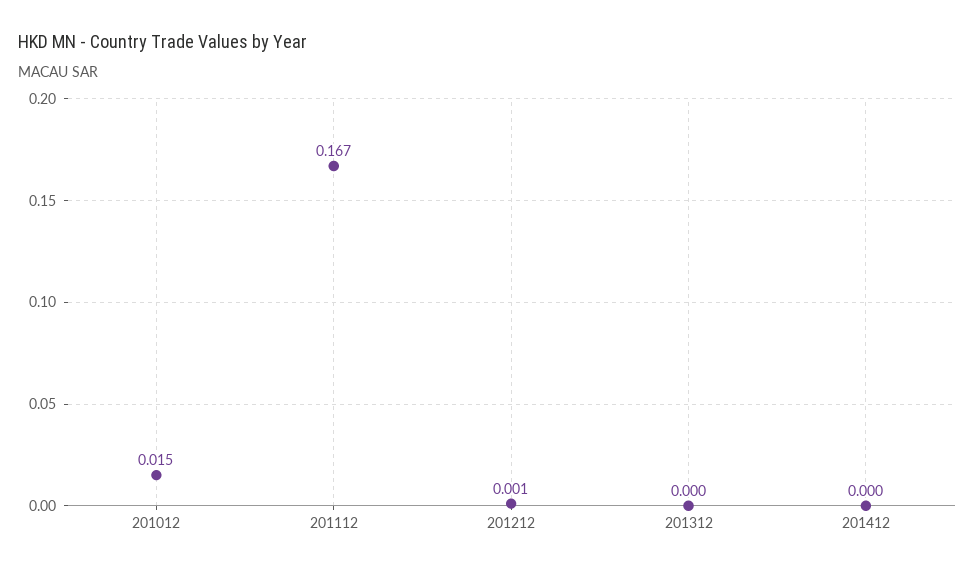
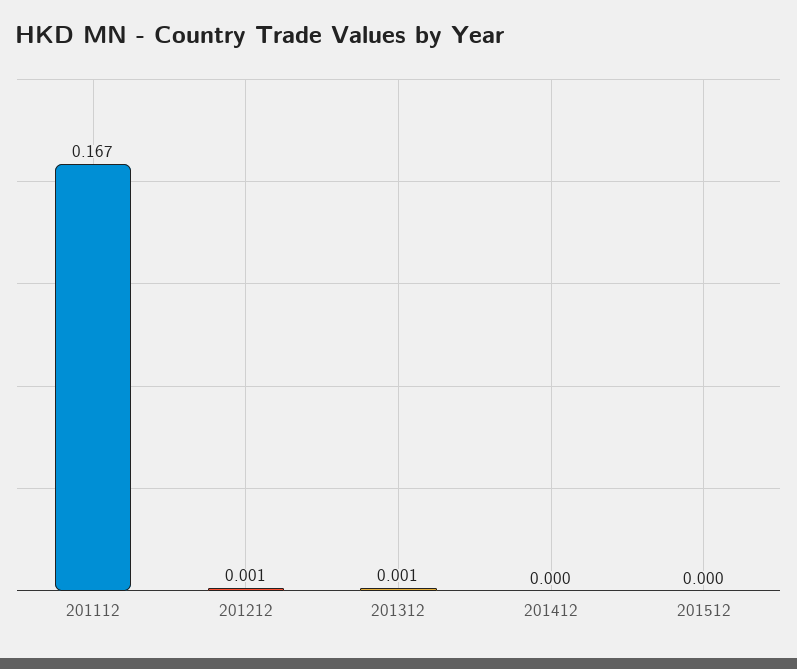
201012: 0.015 -> none
201312: 0 -> 0.001
201512: none -> 0

